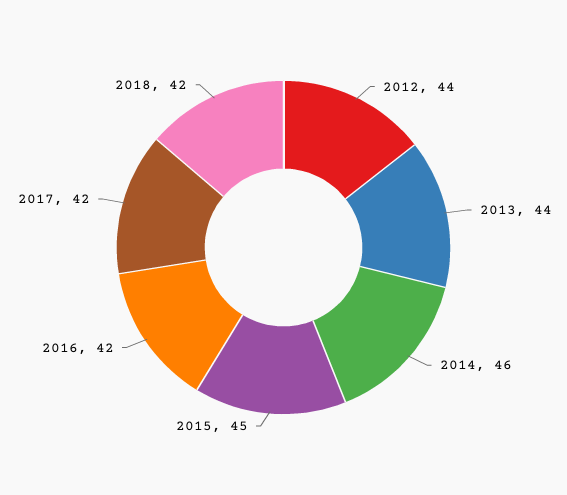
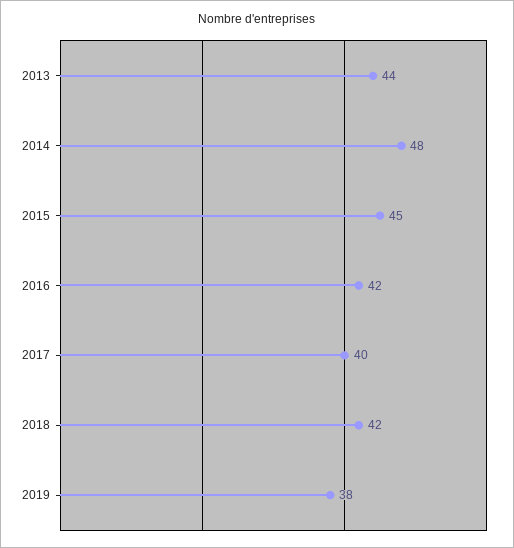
2012: 44 -> none
2014: 46 -> 48
2017: 42 -> 40
2019: none -> 38

